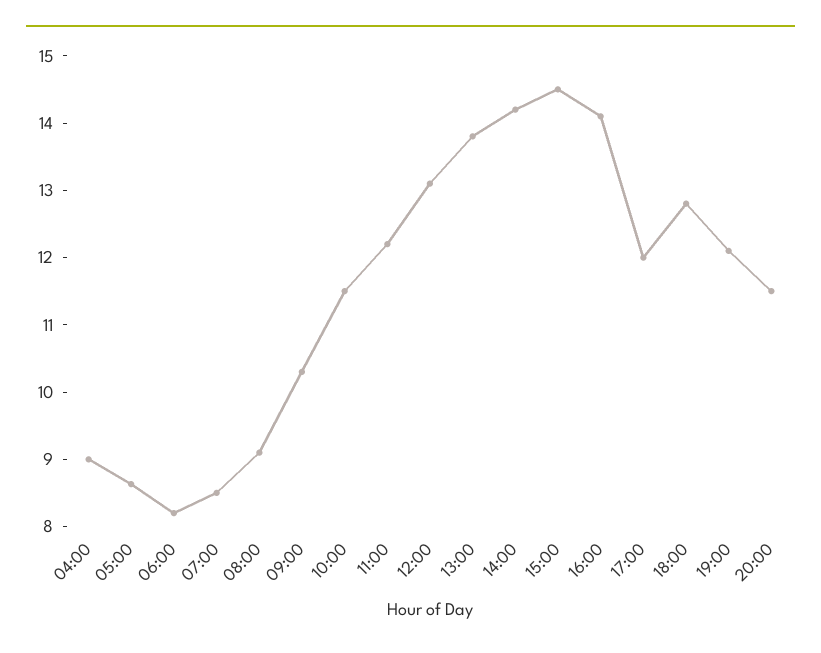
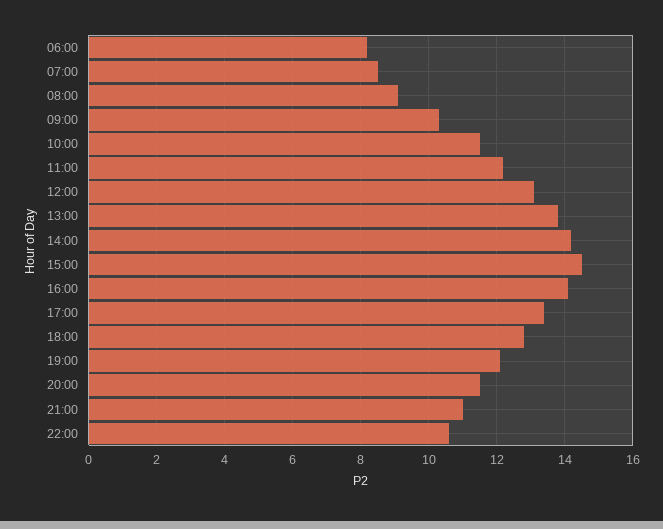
04:00: 9 -> none
05:00: 8.6 -> none
17:00: 12 -> 13.5
21:00: none -> 11
22:00: none -> 10.5

